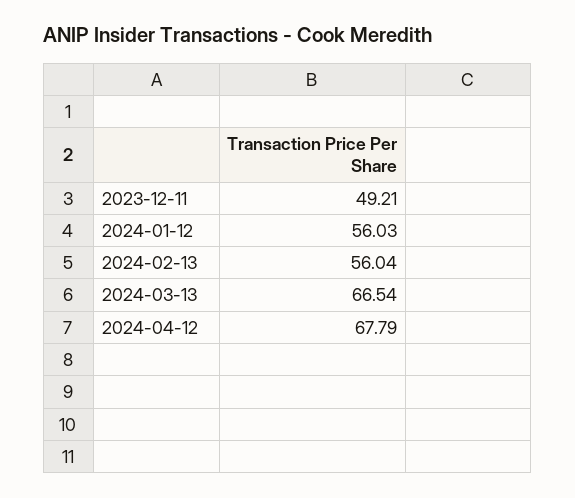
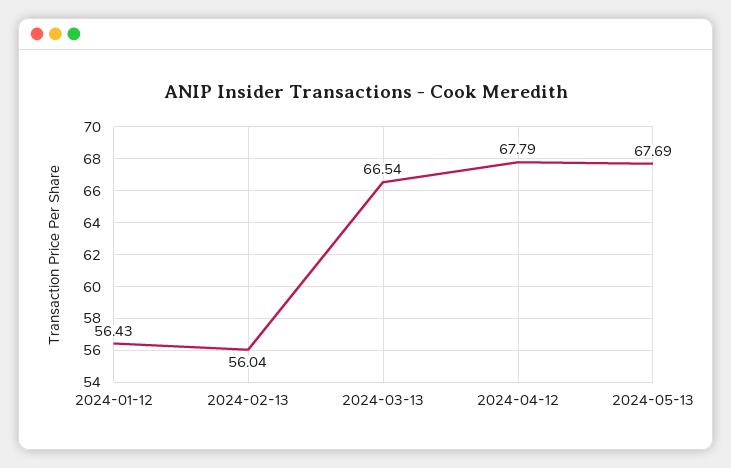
2023-12-11: 49.21 -> none
2024-01-12: 56.03 -> 56.43
2024-05-13: none -> 67.69

